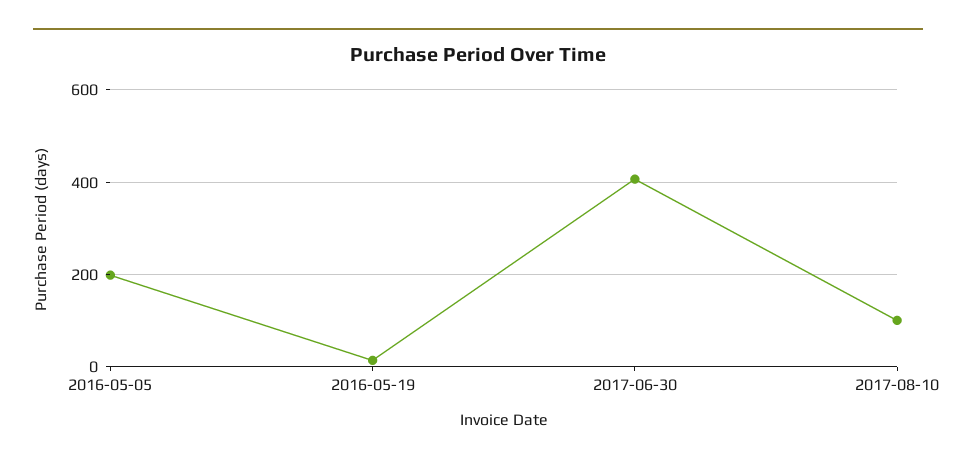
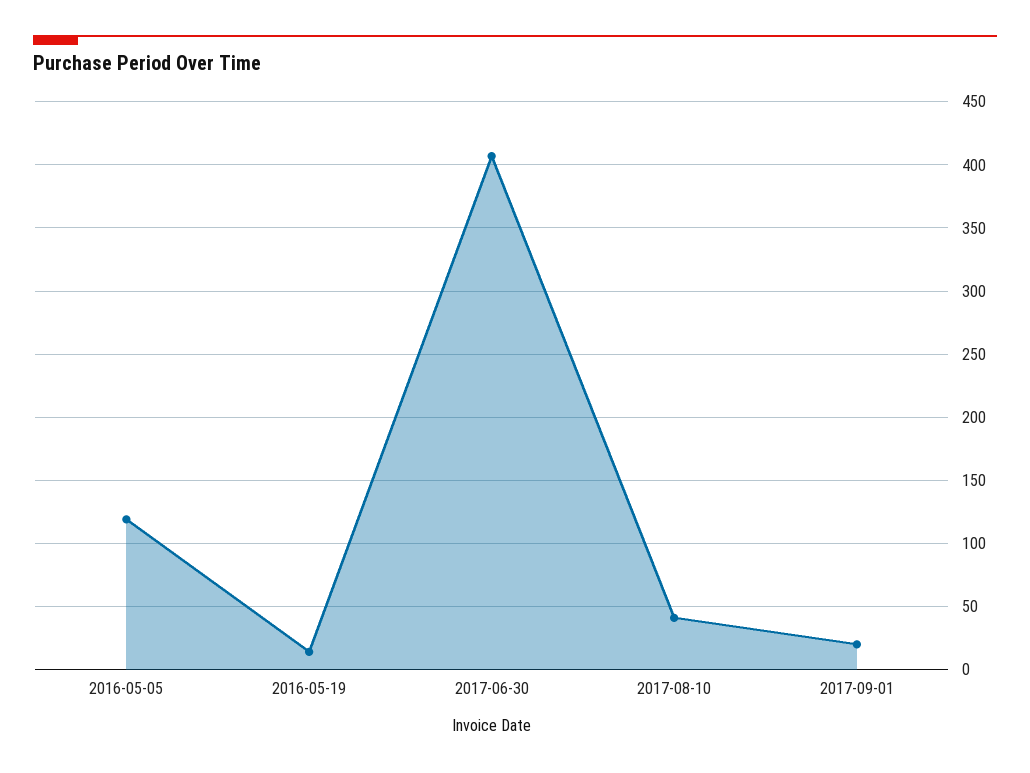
2016-05-05: 200 -> 120
2017-08-10: 100 -> 40
2017-09-01: none -> 20

